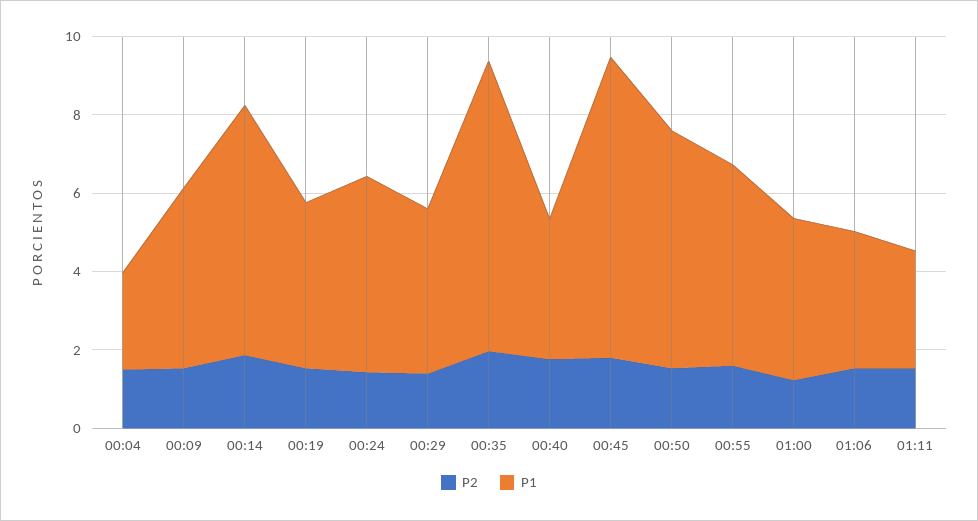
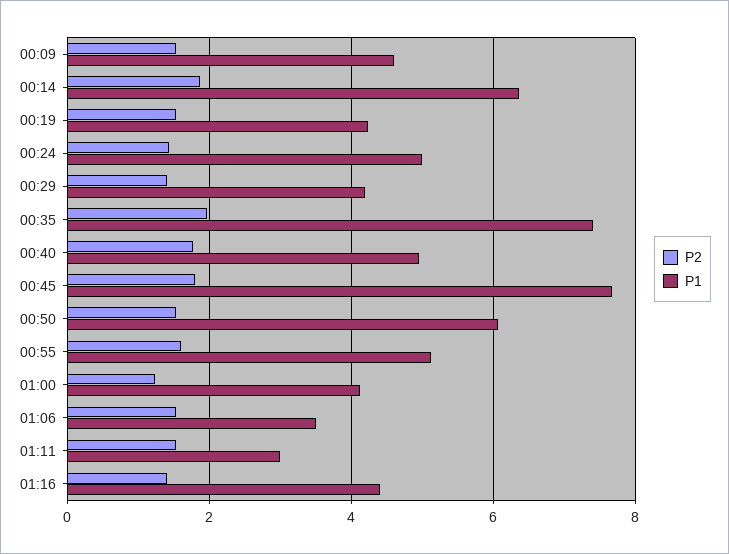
P2, 00:04: 1.5 -> none
P1, 00:04: 2.5 -> none
P1, 00:40: 3.5 -> 5
P2, 01:16: none -> 1.4
P1, 01:16: none -> 4.4

